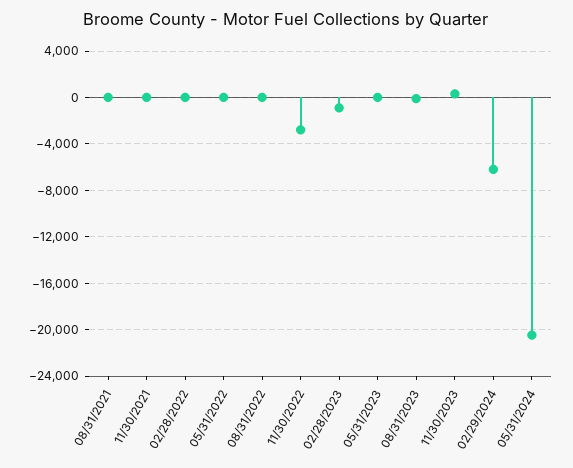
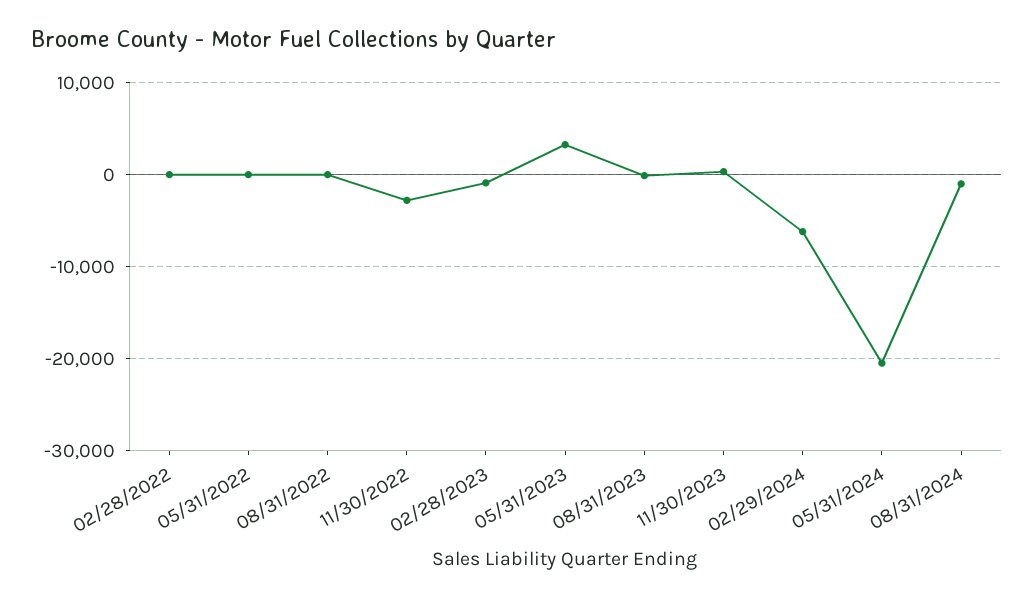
08/31/2021: 0 -> none
11/30/2021: 0 -> none
05/31/2023: 0 -> 3000
08/31/2024: none -> -1000

